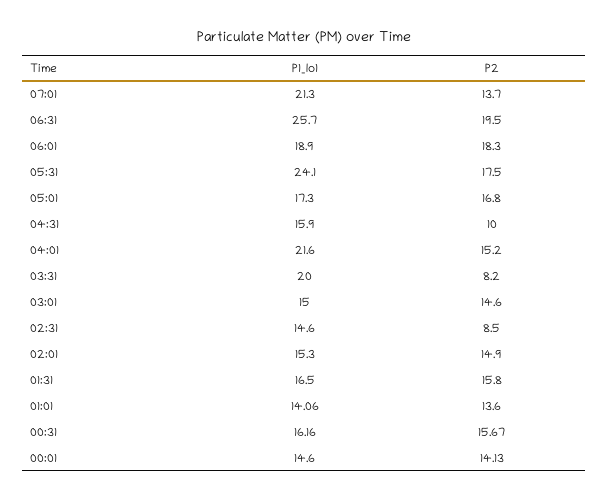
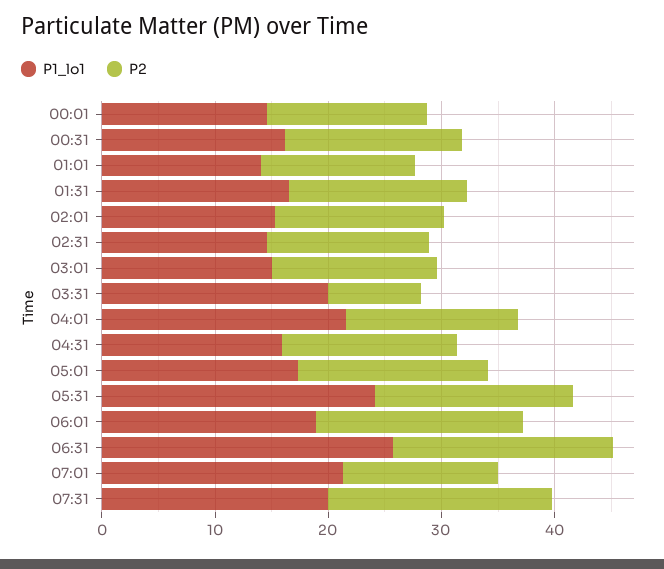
P2, 04:31: 10 -> 16
P2, 02:31: 8.5 -> 14
P1_lo1, 07:31: none -> 20
P2, 07:31: none -> 20

